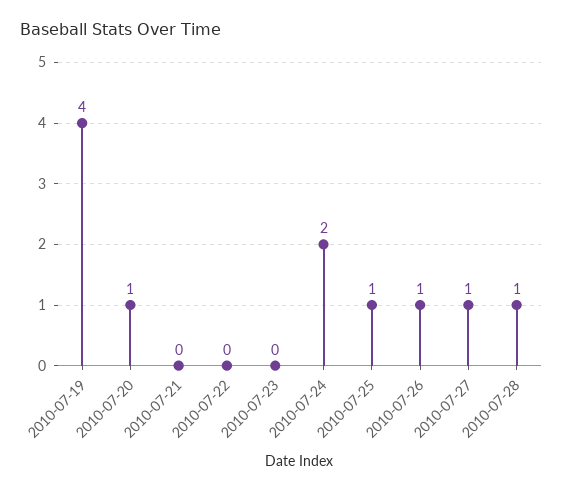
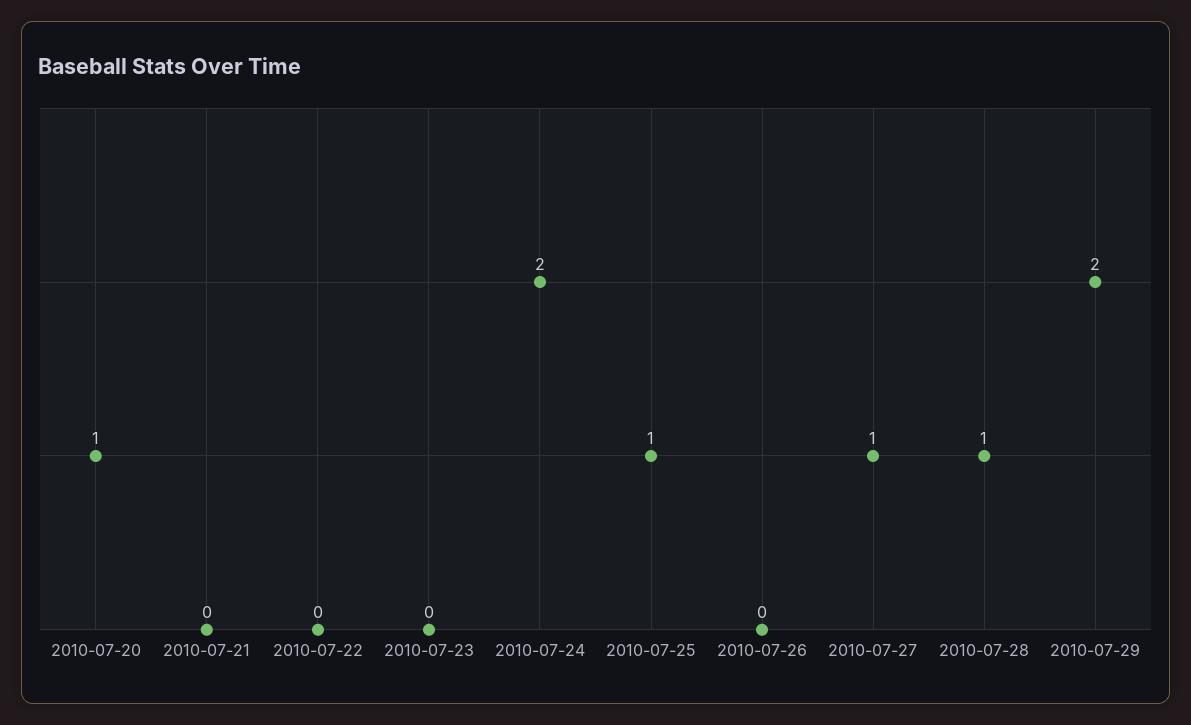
2010-07-19: 4 -> none
2010-07-26: 1 -> 0
2010-07-29: none -> 2

